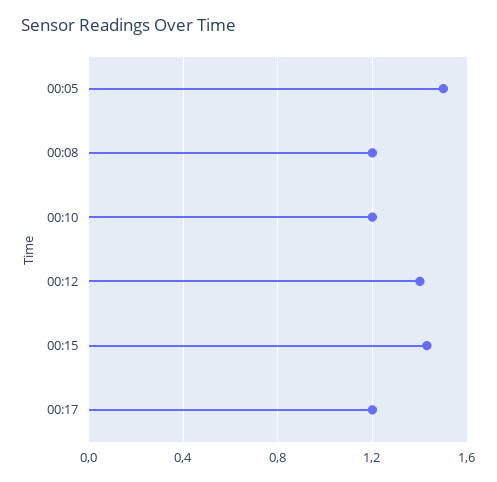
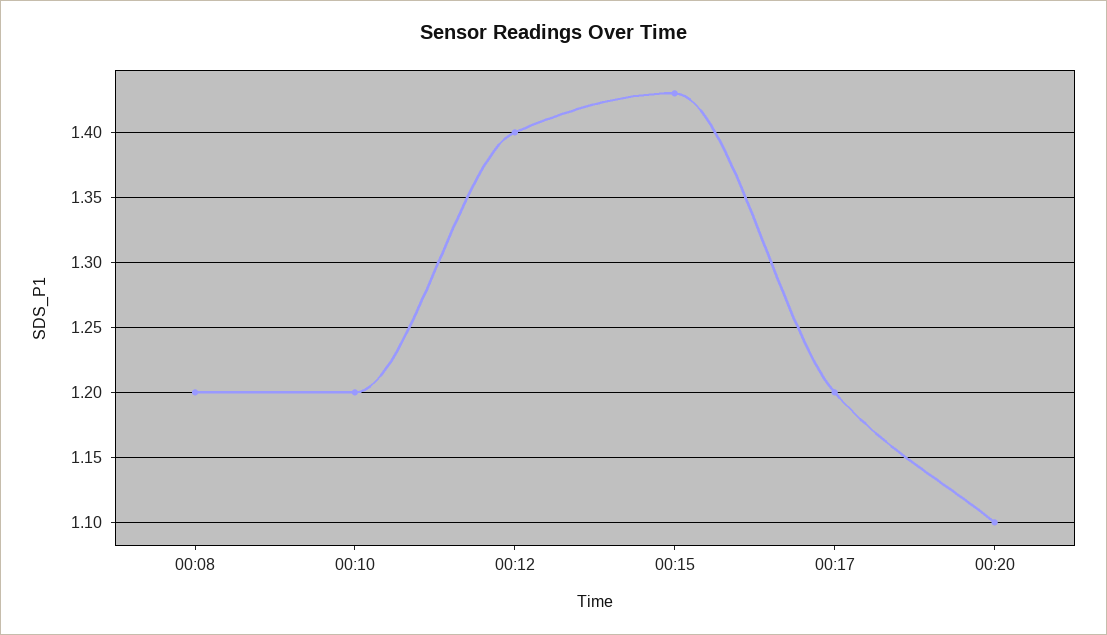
00:05: 1.5 -> none
00:20: none -> 1.1

